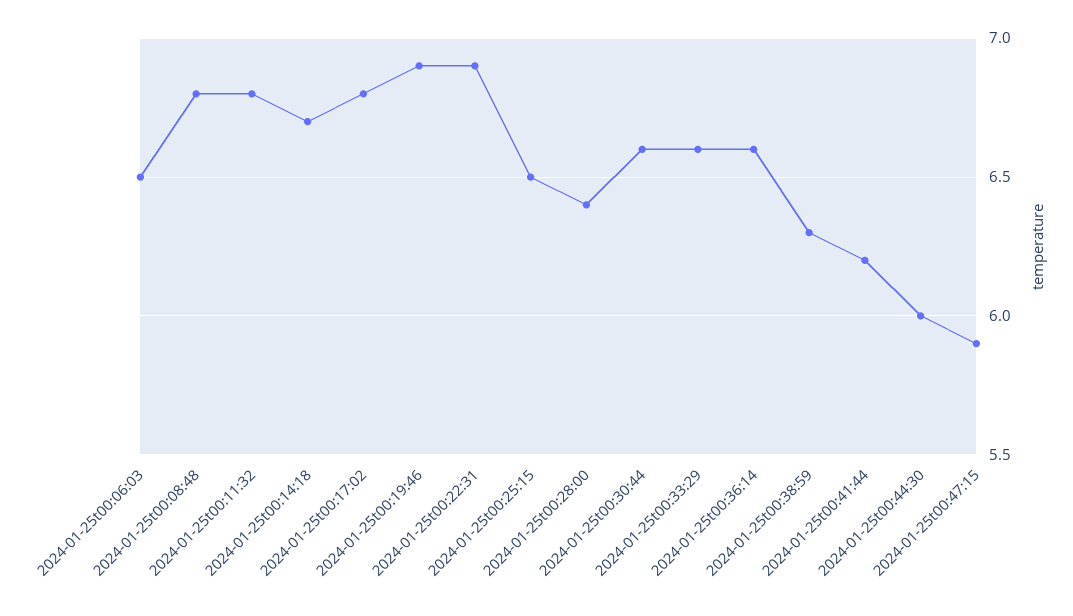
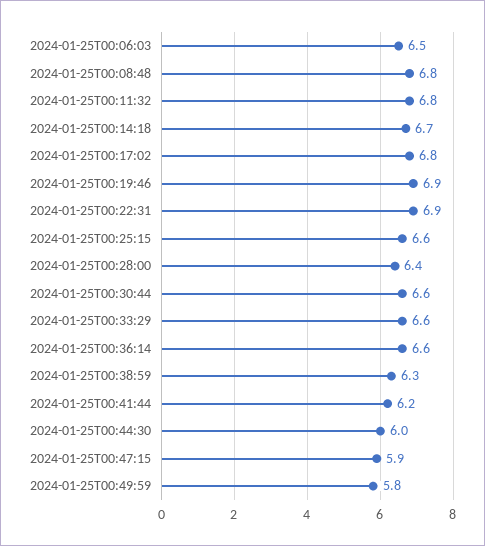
2024-01-25t00:25:15: 6.5 -> 6.6
2024-01-25T00:49:59: none -> 5.8

